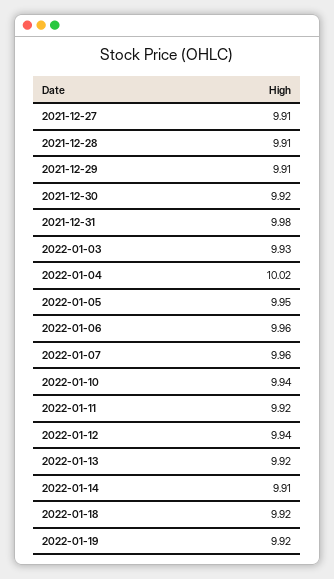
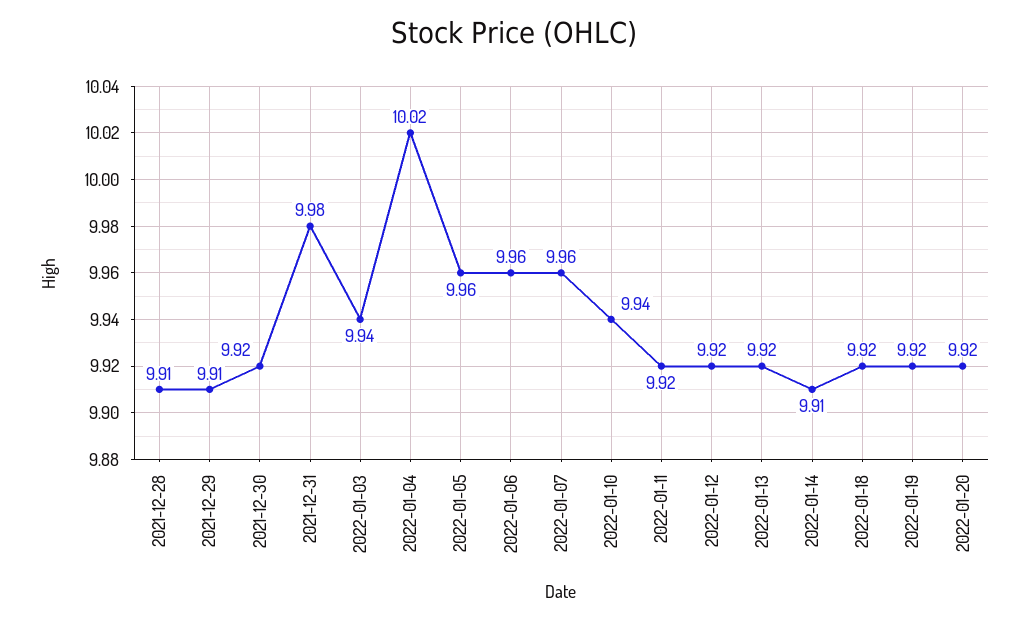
2021-12-27: 9.91 -> none
2022-01-03: 9.93 -> 9.94
2022-01-05: 9.95 -> 9.96
2022-01-12: 9.94 -> 9.92
2022-01-20: none -> 9.92

